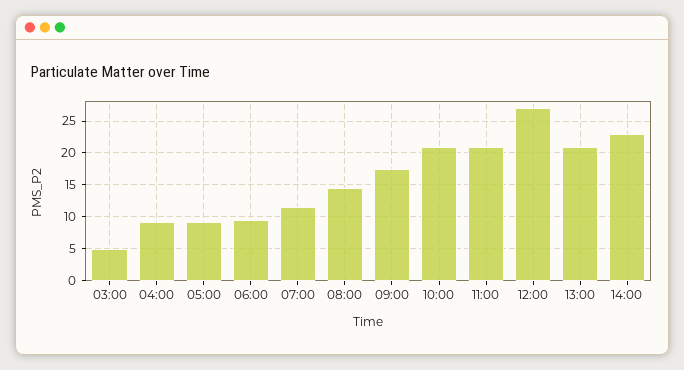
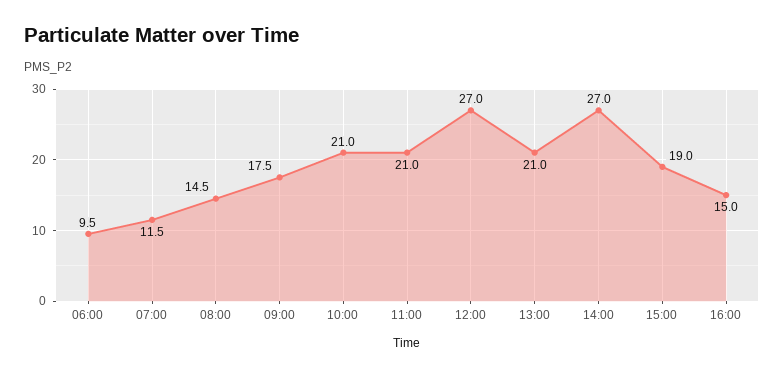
03:00: 5 -> none
04:00: 9 -> none
05:00: 9 -> none
14:00: 23 -> 27
15:00: none -> 19
16:00: none -> 15

